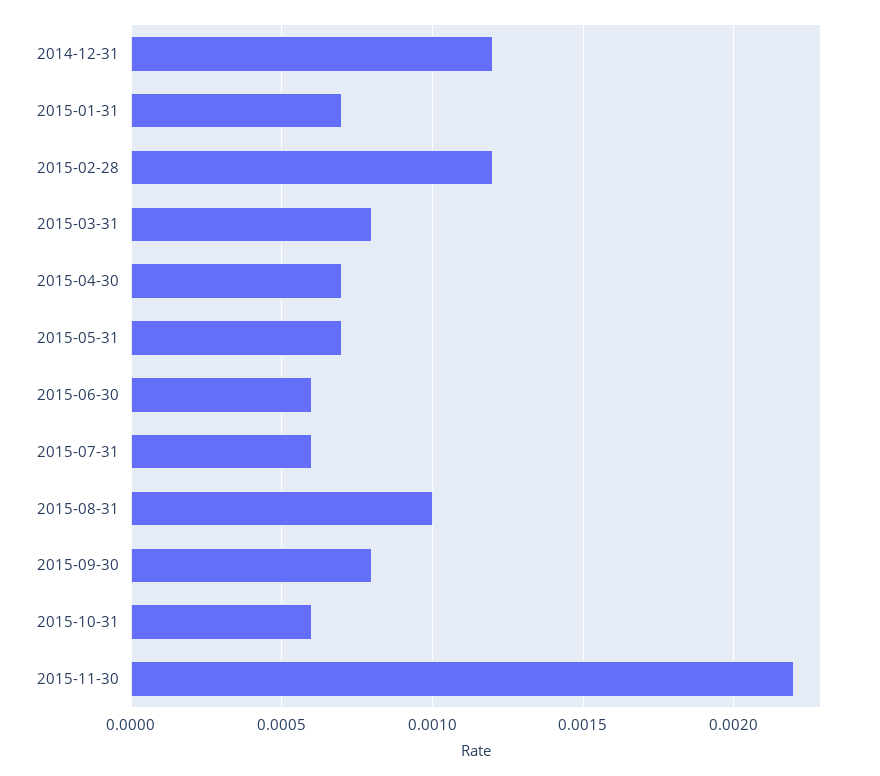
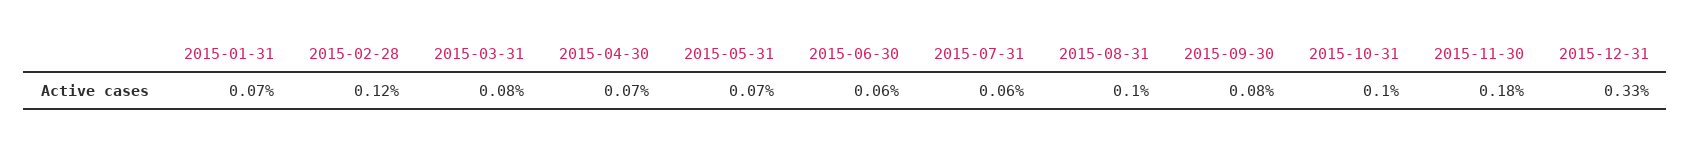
2014-12-31: 0.0012 -> none
2015-10-31: 0.0006 -> 0.001
2015-11-30: 0.0022 -> 0.0018
2015-12-31: none -> 0.0033

